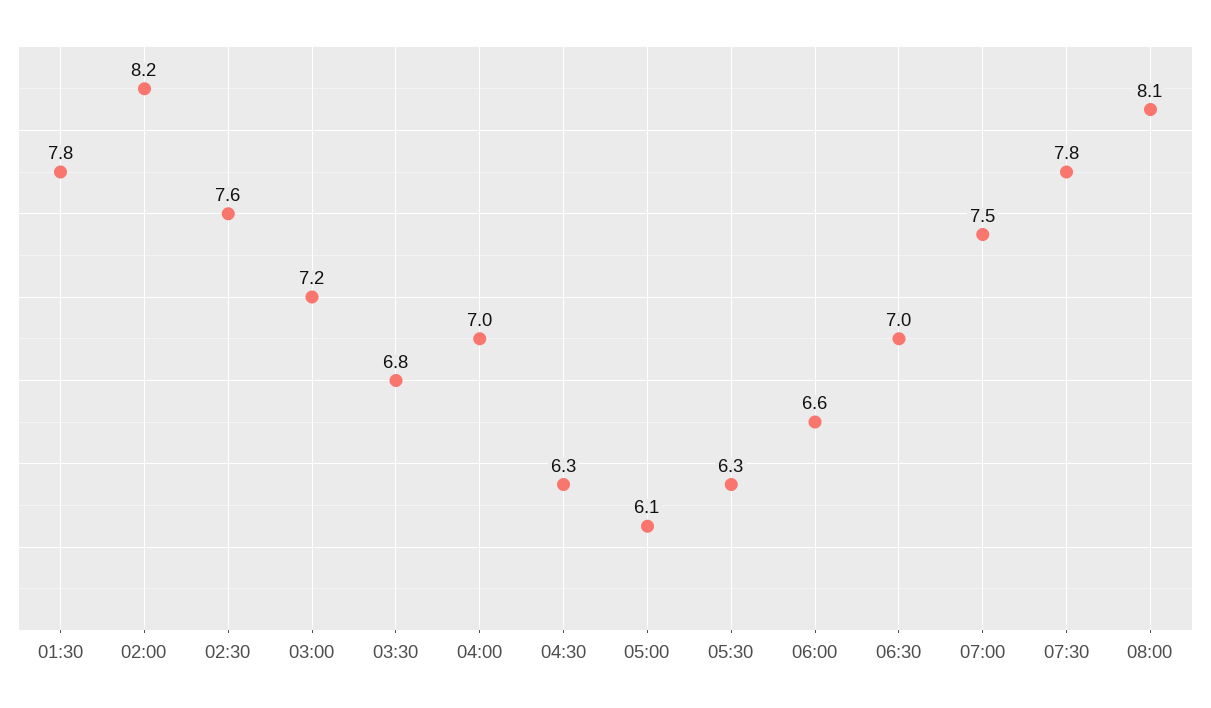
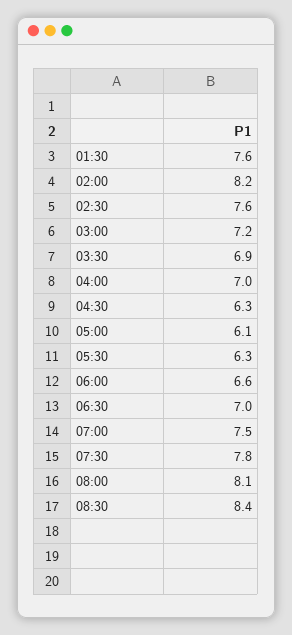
01:30: 7.8 -> 7.6
03:30: 6.8 -> 6.9
08:30: none -> 8.4

